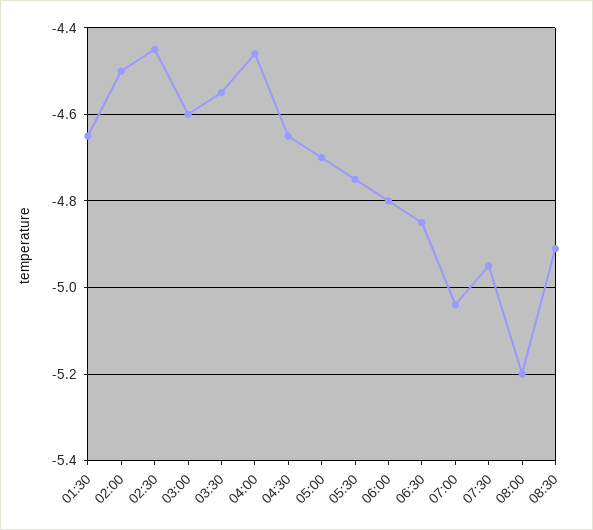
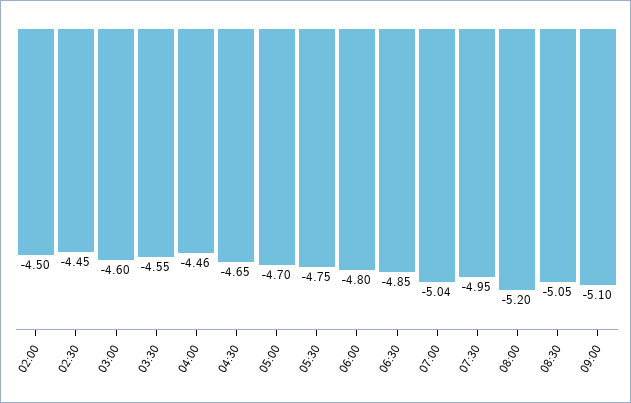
01:30: -4.65 -> none
08:30: -4.9 -> -5.05
09:00: none -> -5.1

